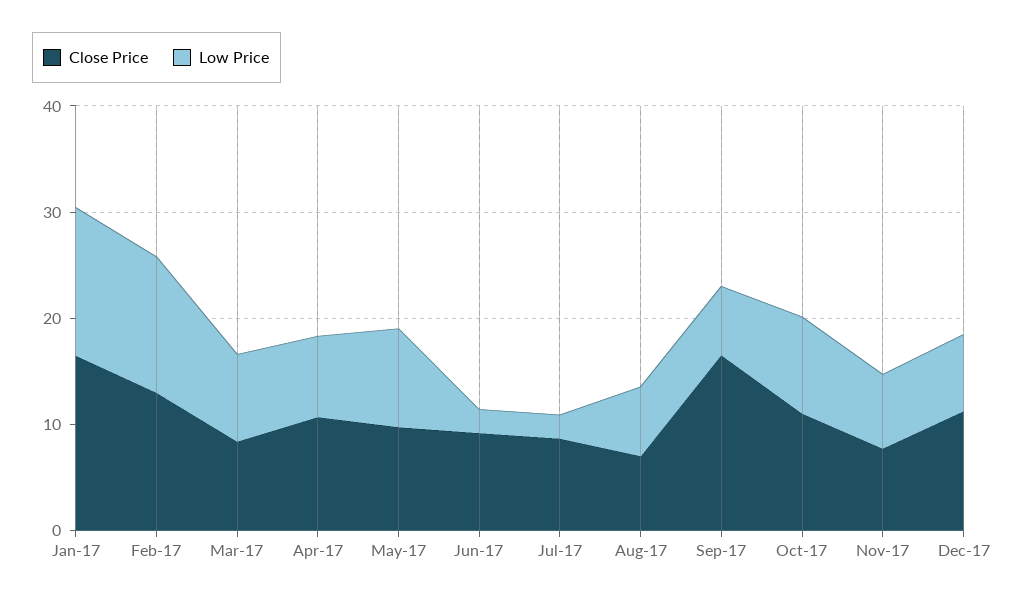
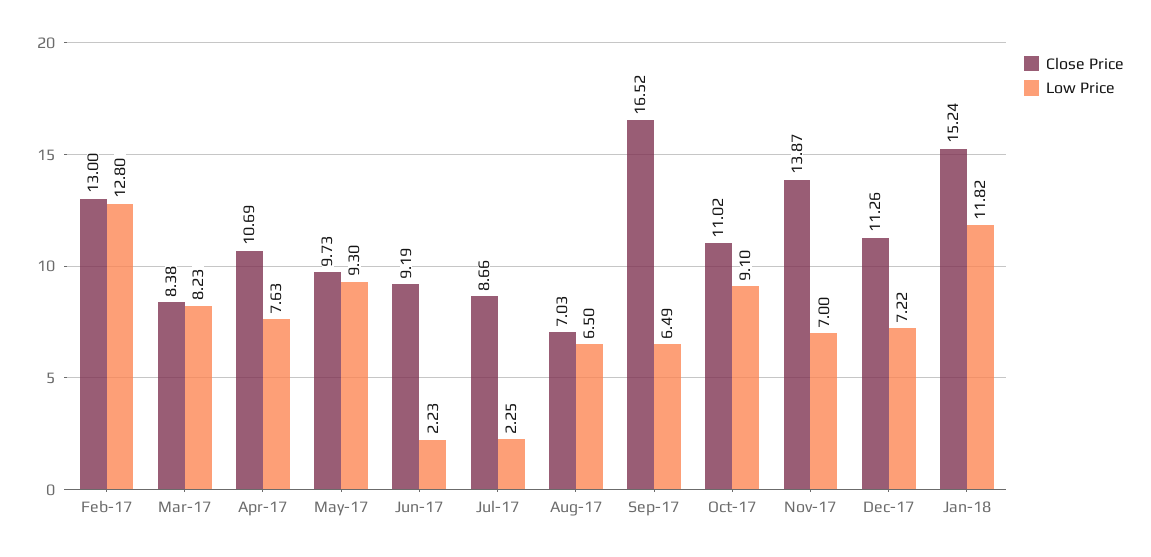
Close Price, Jan-17: 16 -> none
Low Price, Jan-17: 14 -> none
Close Price, Nov-17: 8 -> 13.87
Close Price, Jan-18: none -> 15.24
Low Price, Jan-18: none -> 11.82

